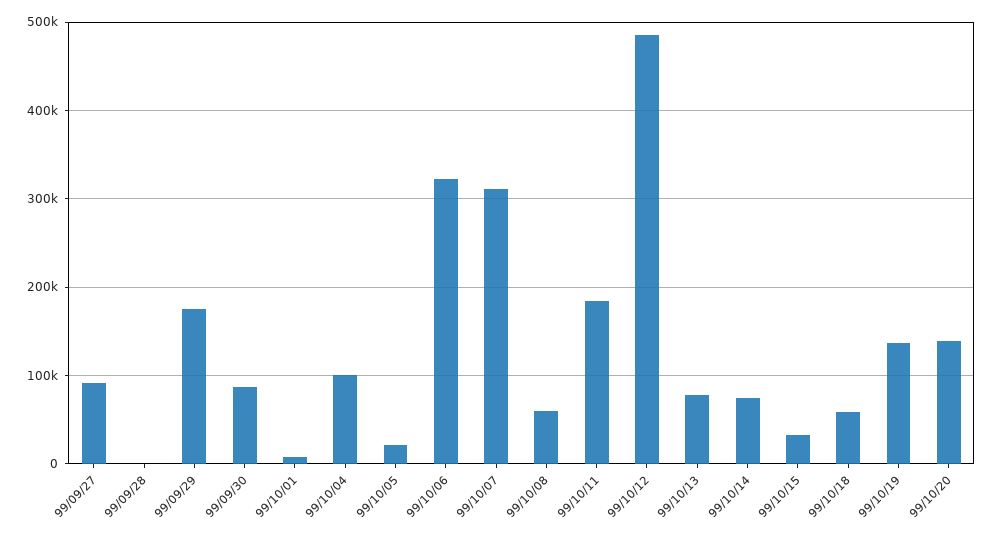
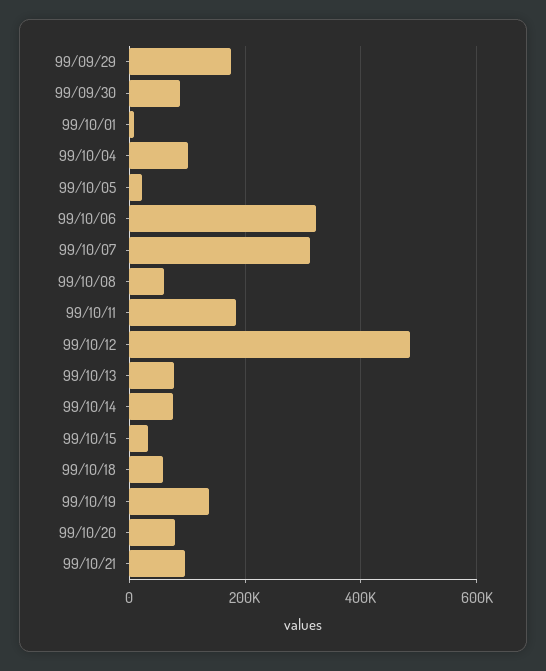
99/09/27: 90000 -> none
99/09/28: 0 -> none
99/10/20: 140000 -> 80000
99/10/21: none -> 100000

